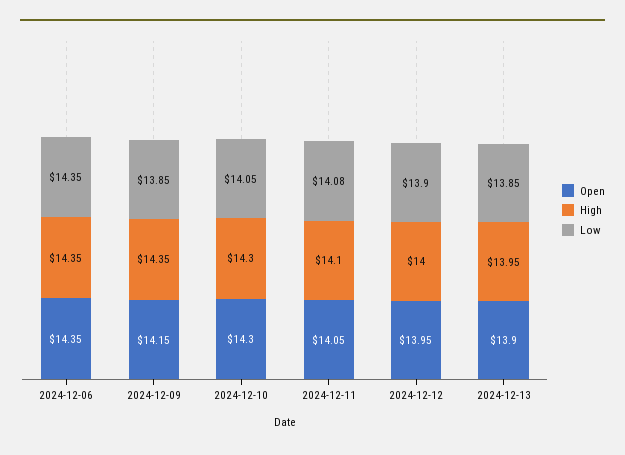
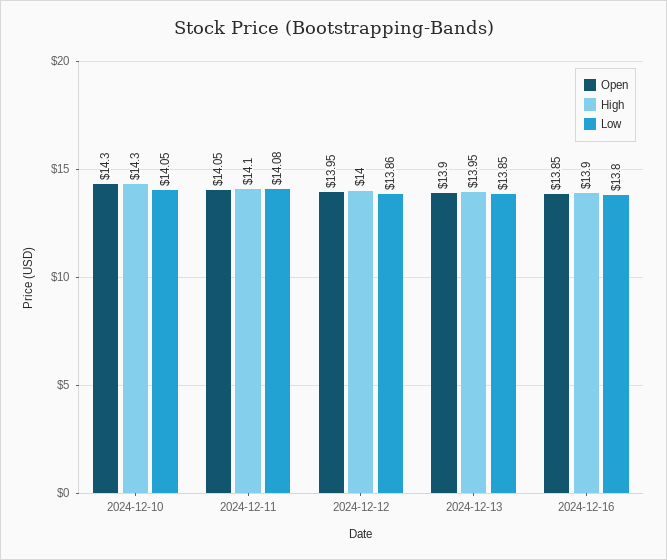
Open, 2024-12-06: 14.35 -> none
High, 2024-12-06: 14.35 -> none
Low, 2024-12-06: 14.35 -> none
Open, 2024-12-09: 14.15 -> none
High, 2024-12-09: 14.35 -> none
Low, 2024-12-09: 13.85 -> none
Low, 2024-12-12: 13.9 -> 13.86
Open, 2024-12-16: none -> 13.85
High, 2024-12-16: none -> 13.9
Low, 2024-12-16: none -> 13.8

